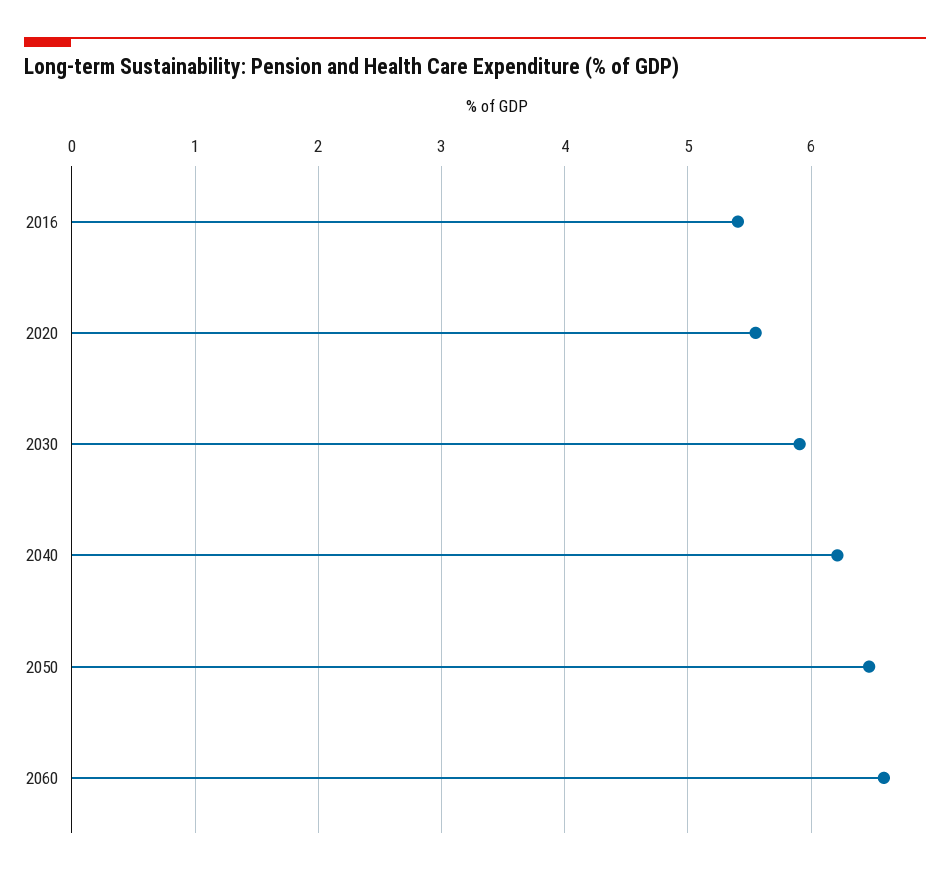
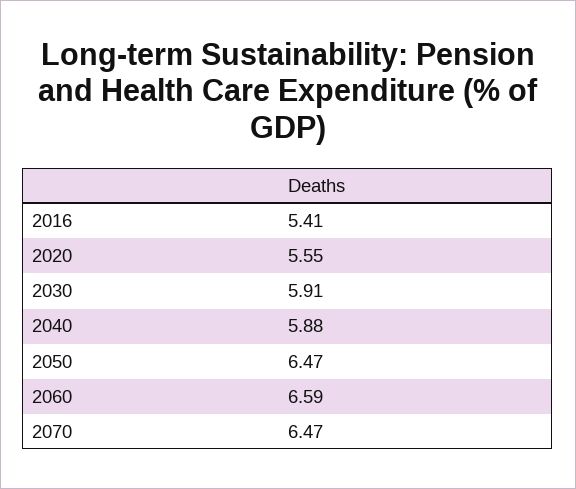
2040: 6.2 -> 5.88
2070: none -> 6.47

